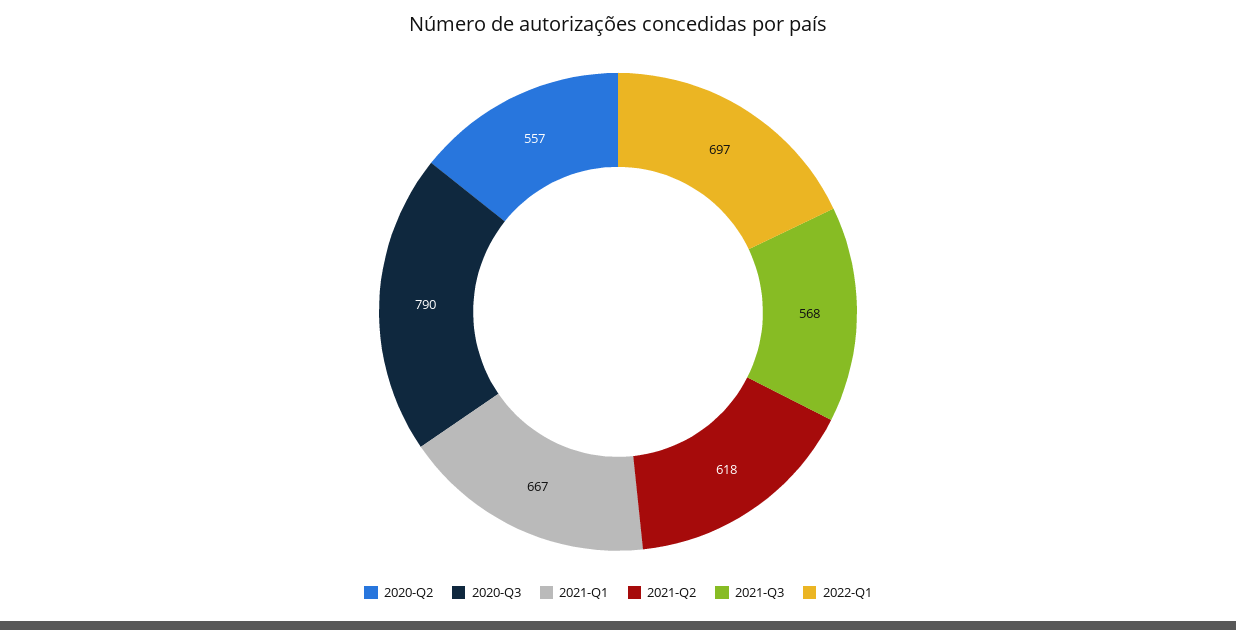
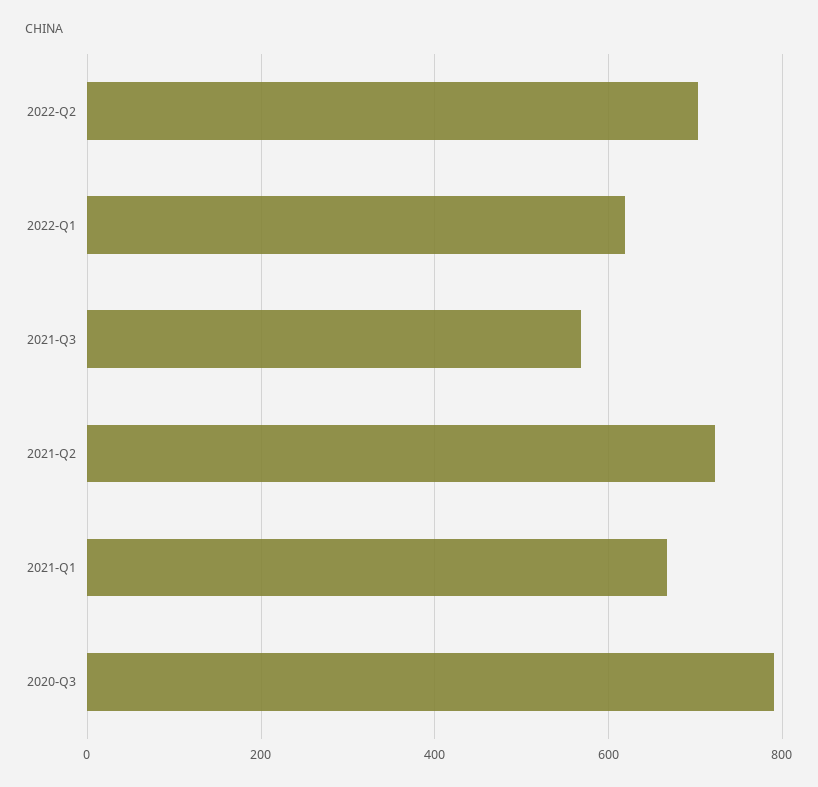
2020-Q2: 557 -> none
2021-Q2: 618 -> 720
2022-Q1: 697 -> 620
2022-Q2: none -> 700

